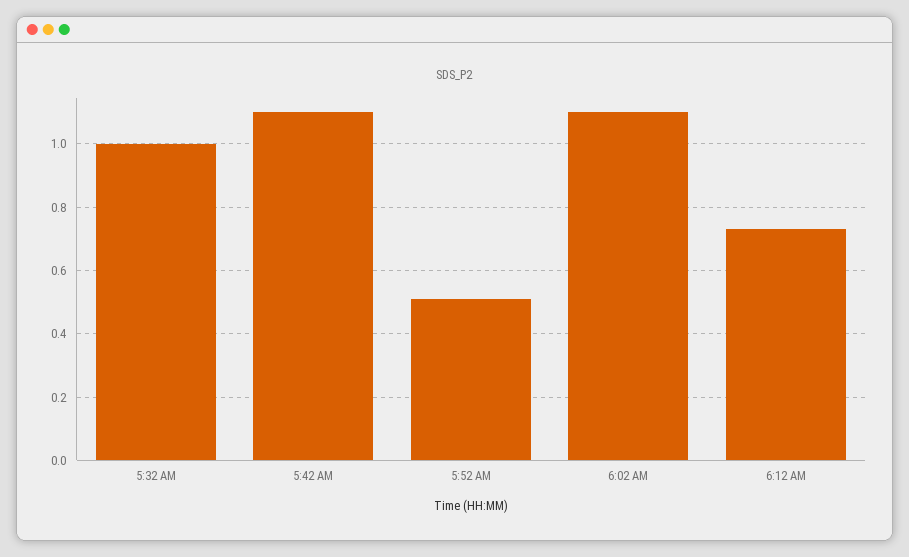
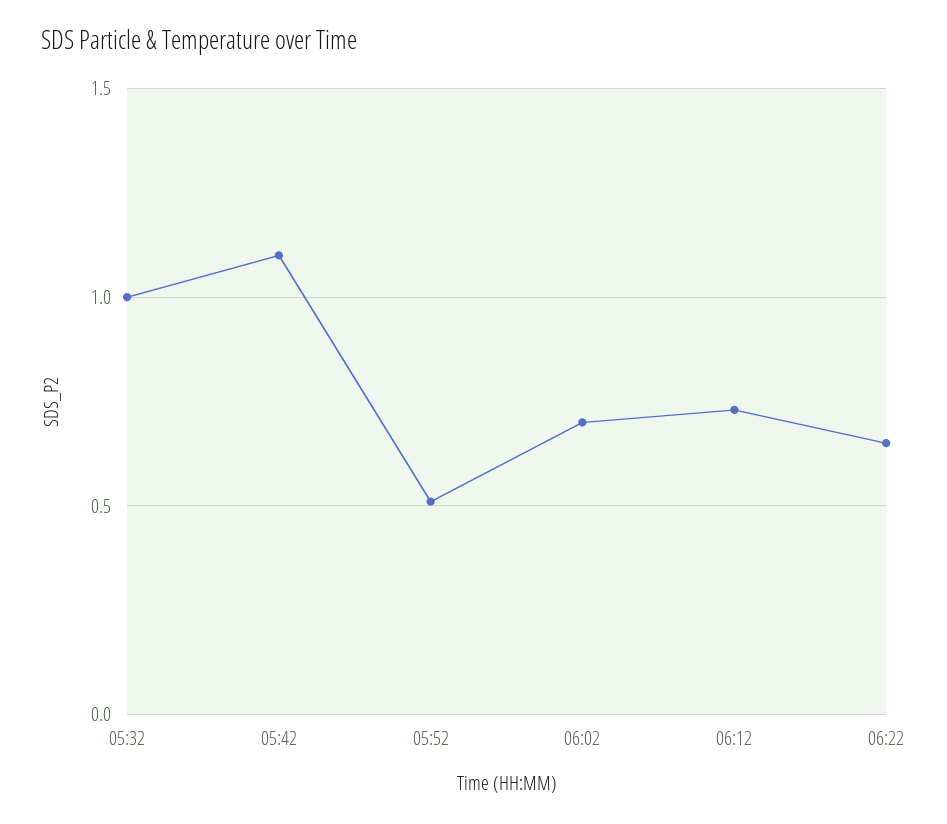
6:02 AM: 1.1 -> 0.7
06:22: none -> 0.65

